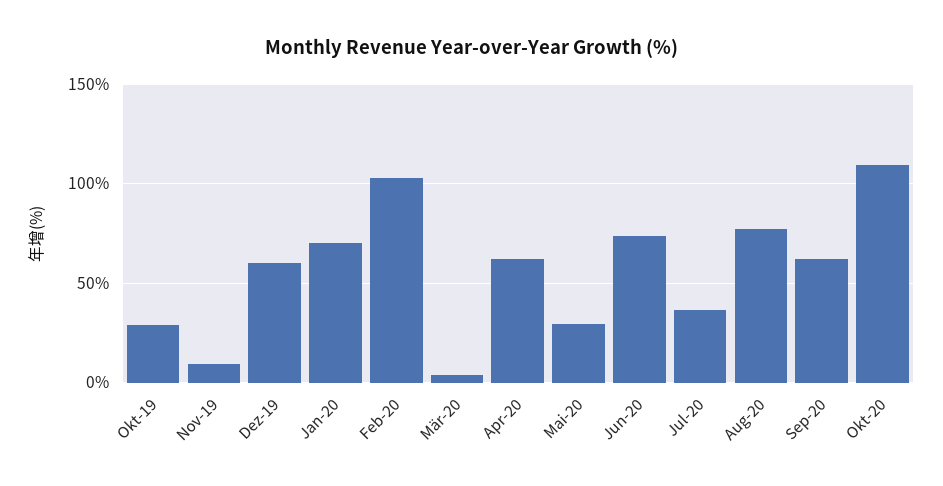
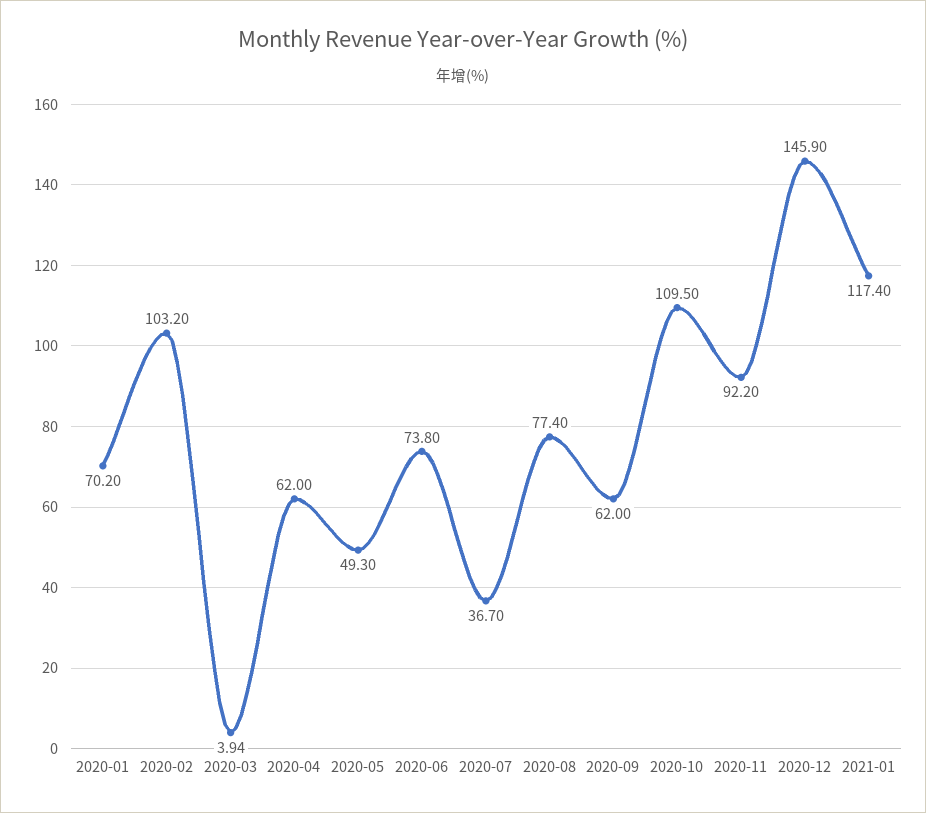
Okt-19: 30 -> none
Nov-19: 10 -> none
Dez-19: 60 -> none
Mai-20: 30 -> 49.3
2020-11: none -> 92.2
2020-12: none -> 145.9
2021-01: none -> 117.4

